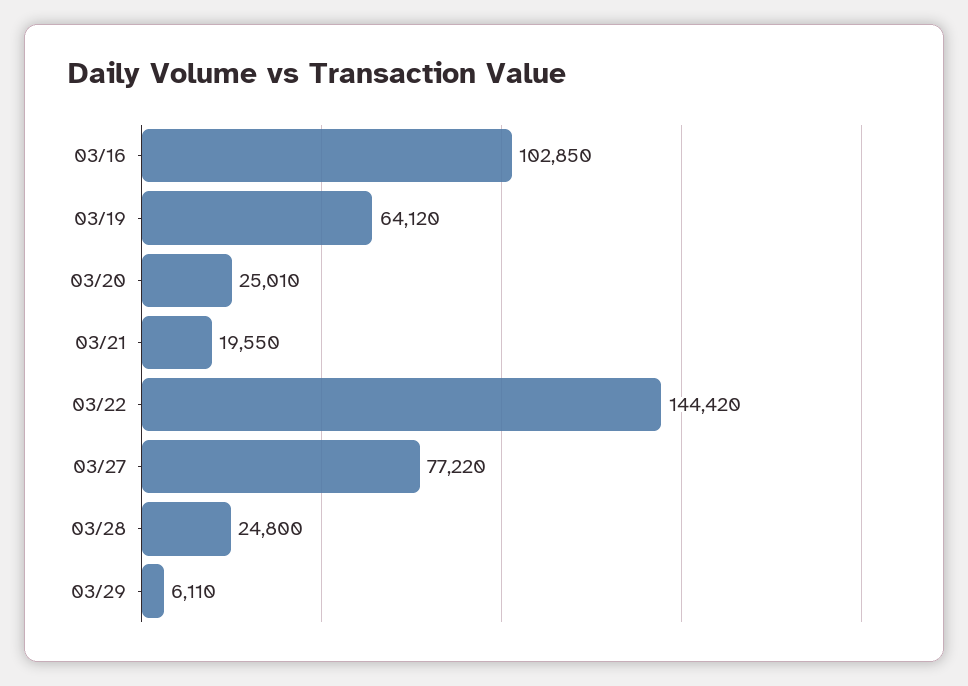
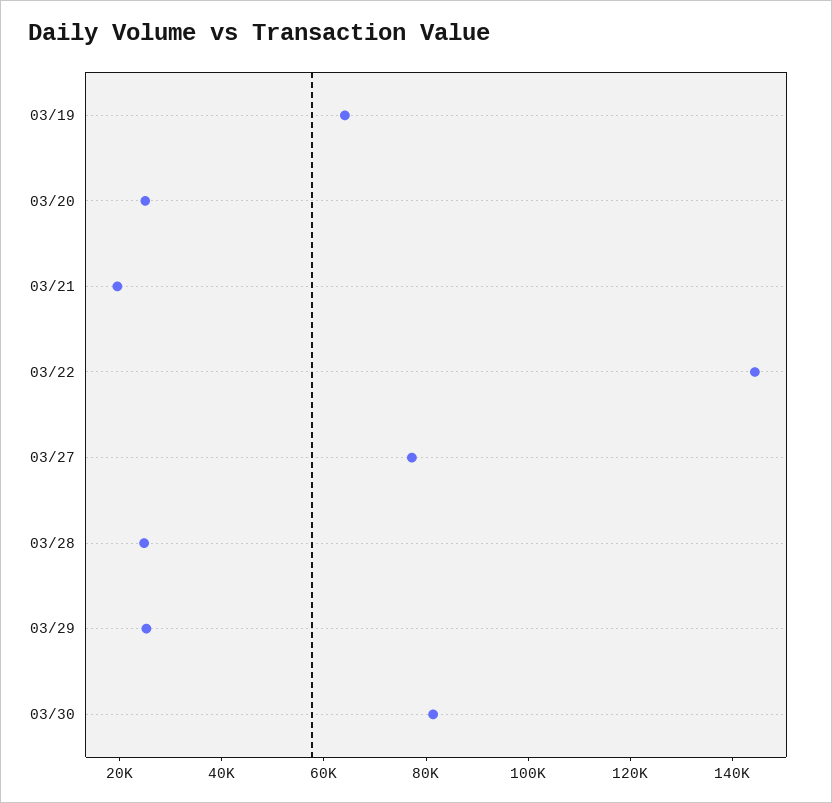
03/16: 102850 -> none
03/29: 6110 -> 25000
03/30: none -> 80000

